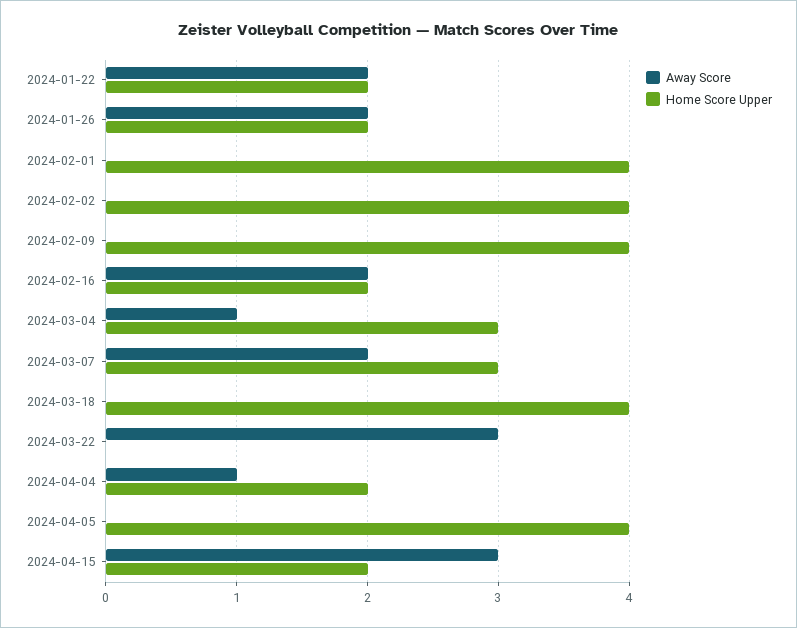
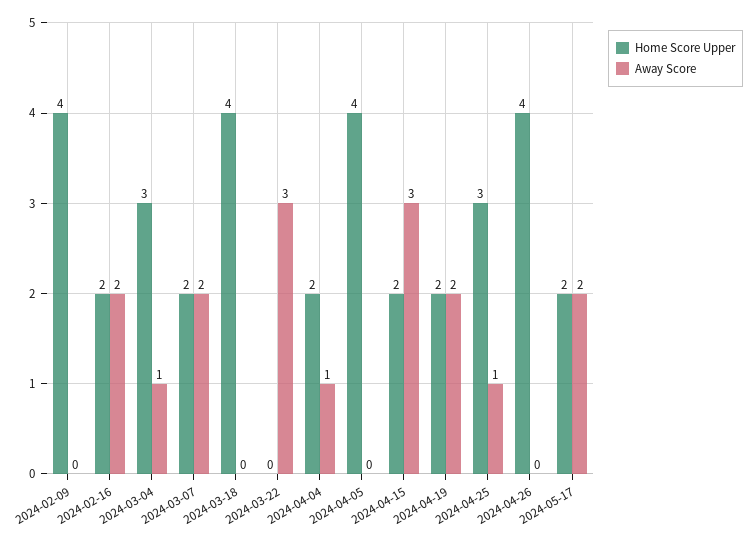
Away Score, 2024-01-22: 2 -> none
Home Score Upper, 2024-01-22: 2 -> none
Away Score, 2024-01-26: 2 -> none
Home Score Upper, 2024-01-26: 2 -> none
Away Score, 2024-02-01: 0 -> none
Home Score Upper, 2024-02-01: 4 -> none
Away Score, 2024-02-02: 0 -> none
Home Score Upper, 2024-02-02: 4 -> none
Home Score Upper, 2024-03-07: 3 -> 2
Home Score Upper, 2024-04-19: none -> 2
Away Score, 2024-04-19: none -> 2
Home Score Upper, 2024-04-25: none -> 3
Away Score, 2024-04-25: none -> 1
Home Score Upper, 2024-04-26: none -> 4
Away Score, 2024-04-26: none -> 0
Home Score Upper, 2024-05-17: none -> 2
Away Score, 2024-05-17: none -> 2

